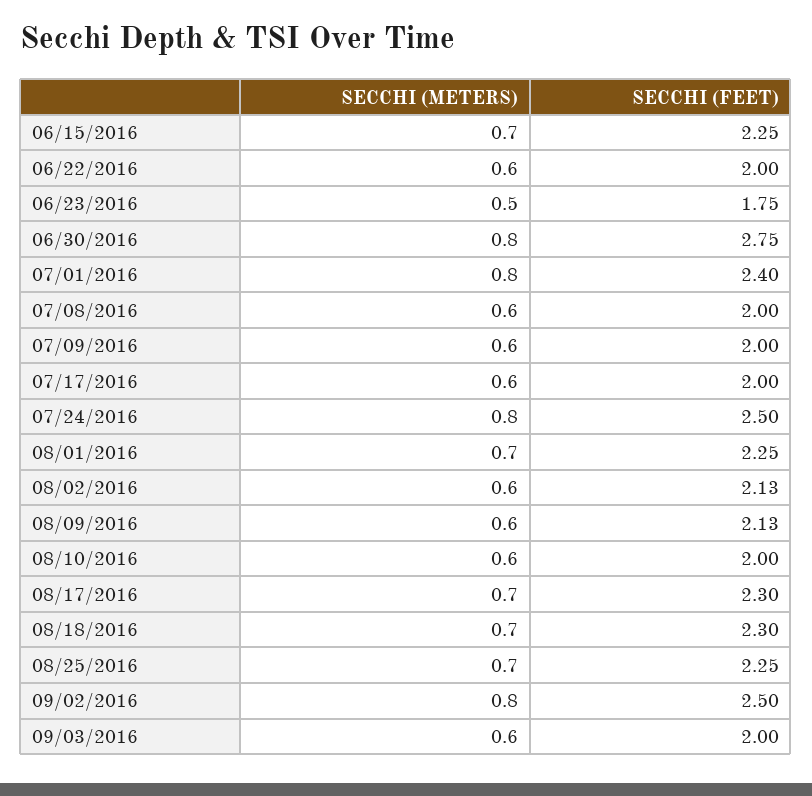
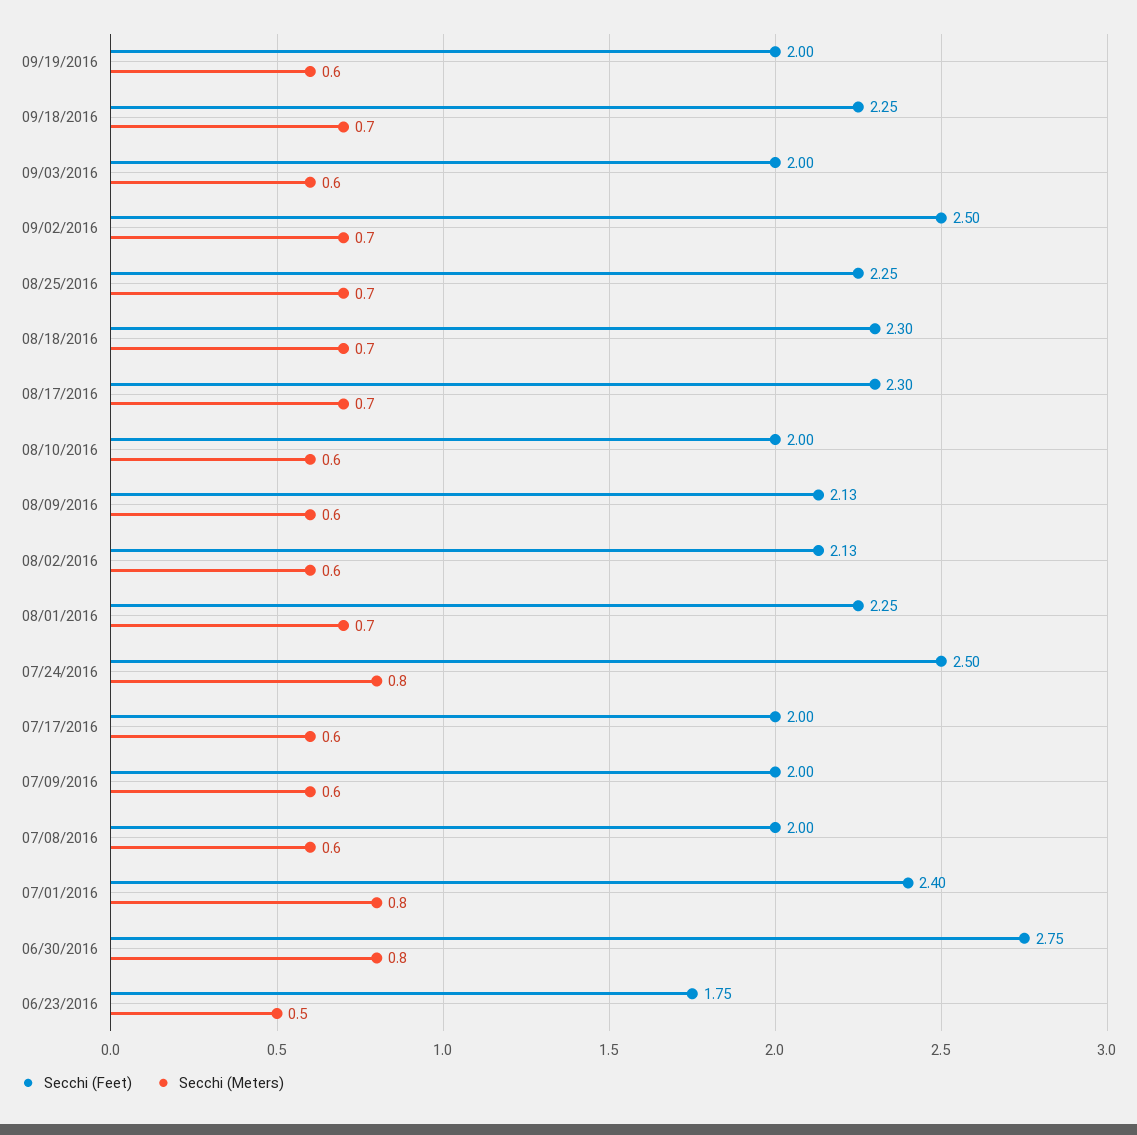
SECCHI (METERS), 06/15/2016: 0.7 -> none
SECCHI (FEET), 06/15/2016: 2.25 -> none
SECCHI (METERS), 06/22/2016: 0.6 -> none
SECCHI (FEET), 06/22/2016: 2 -> none
SECCHI (METERS), 09/02/2016: 0.8 -> 0.7
SECCHI (FEET), 09/19/2016: none -> 2
SECCHI (METERS), 09/19/2016: none -> 0.6
SECCHI (FEET), 09/18/2016: none -> 2.25
SECCHI (METERS), 09/18/2016: none -> 0.7

